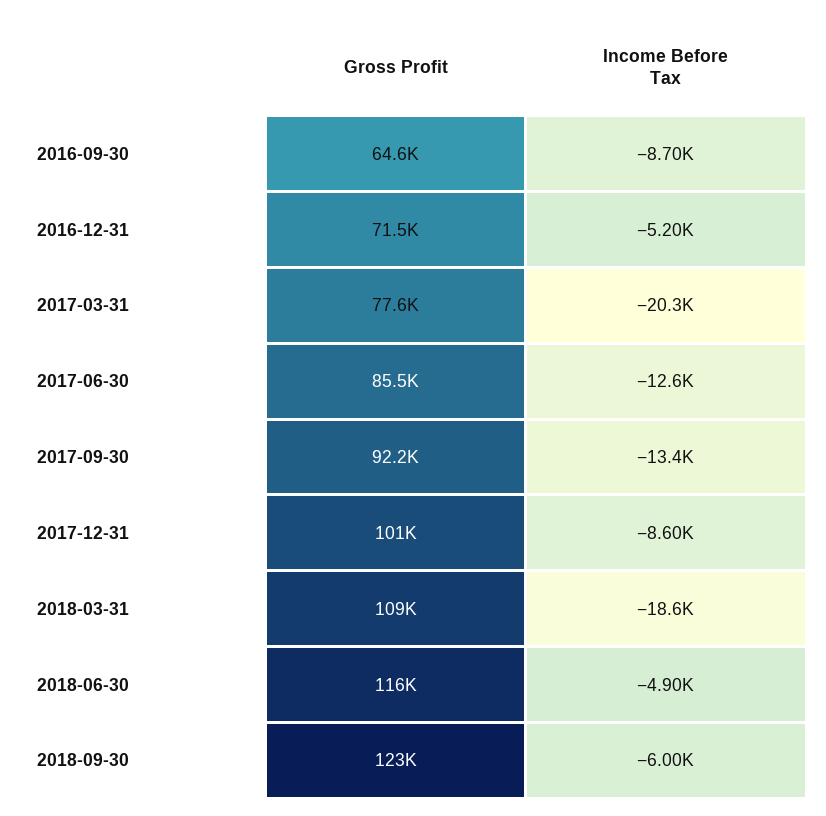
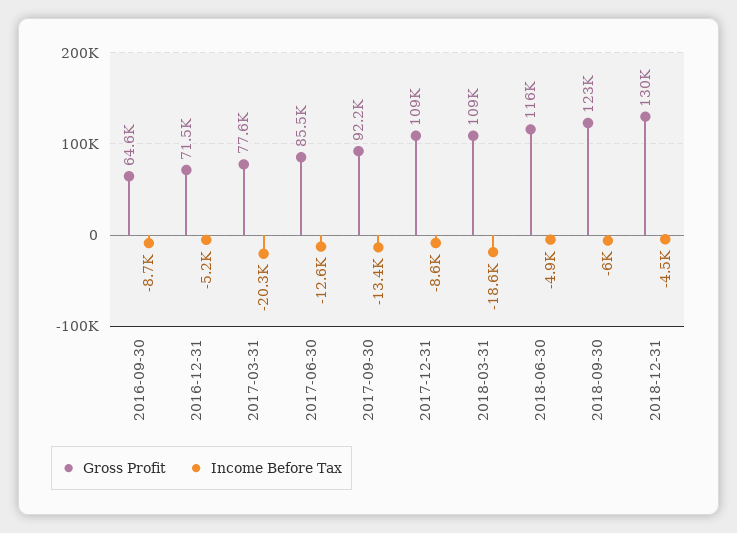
Gross Profit, 2017-12-31: 101000 -> 109000
Gross Profit, 2018-12-31: none -> 130000
Income Before Tax, 2018-12-31: none -> -4500

